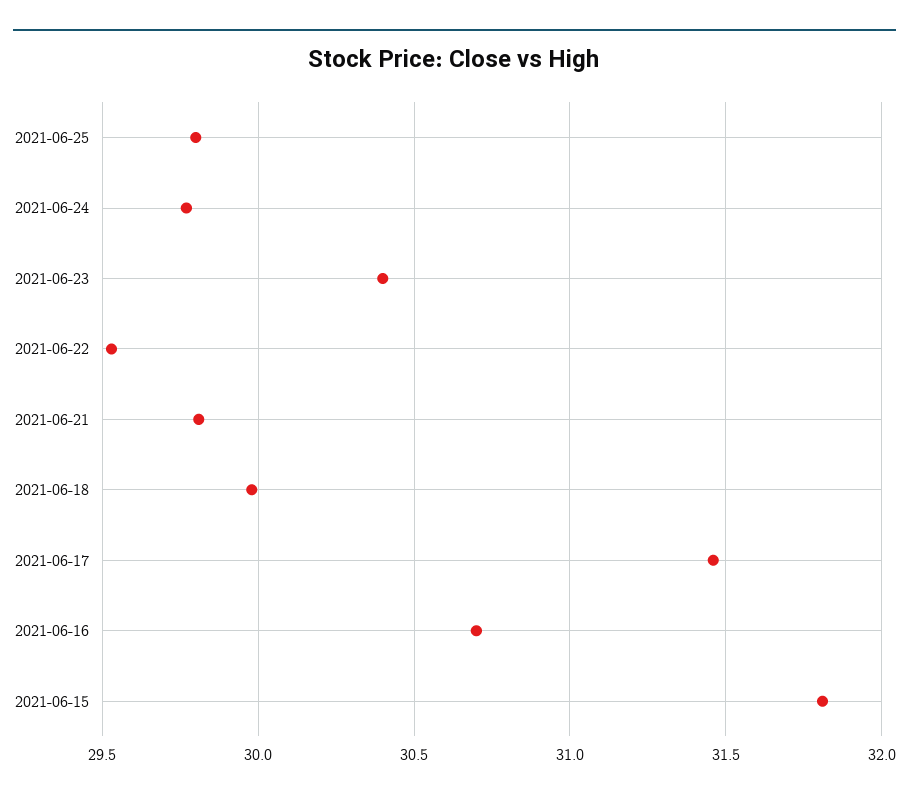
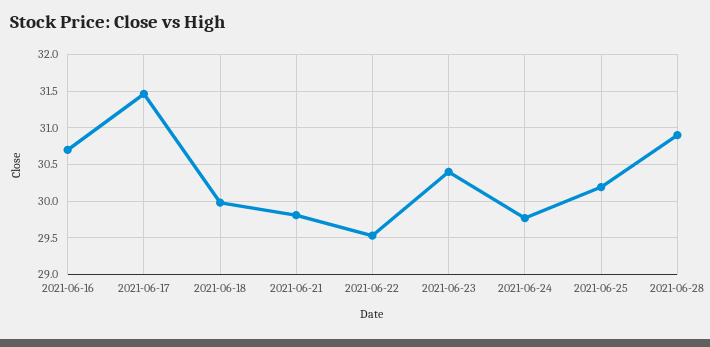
2021-06-25: 29.8 -> 30.2
2021-06-15: 31.8 -> none
2021-06-28: none -> 30.9

